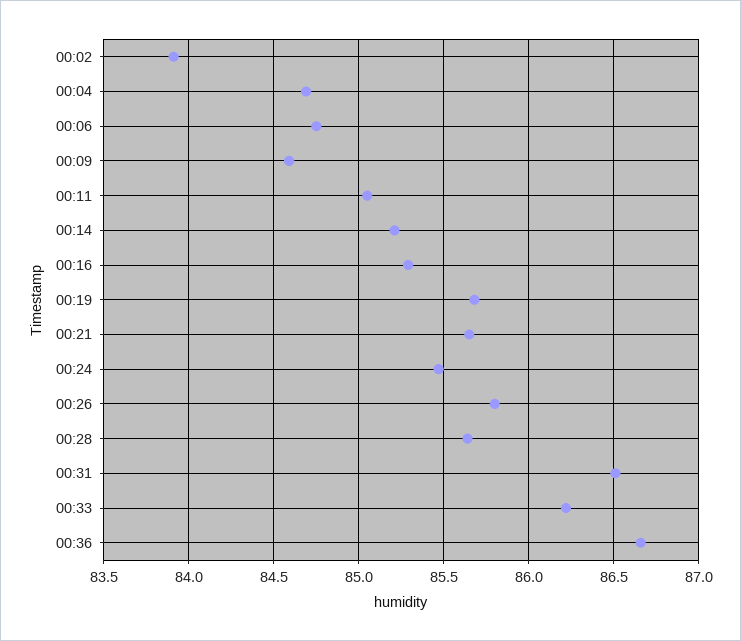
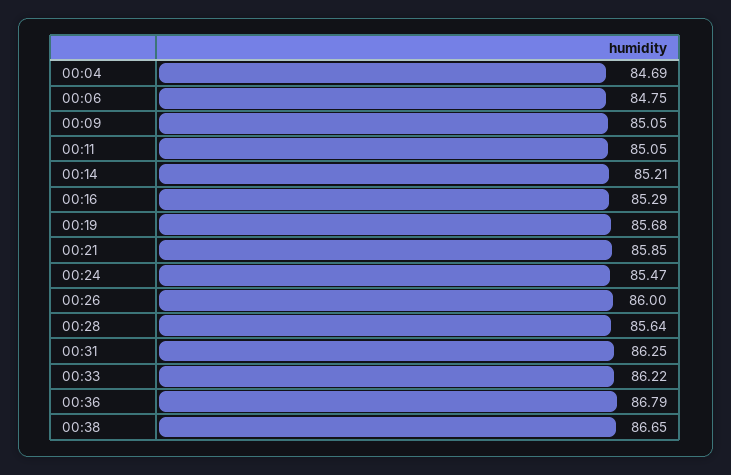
00:02: 83.9 -> none
00:09: 84.6 -> 85.05
00:21: 85.65 -> 85.85
00:26: 85.8 -> 86
00:31: 86.5 -> 86.25
00:36: 86.65 -> 86.79
00:38: none -> 86.65

